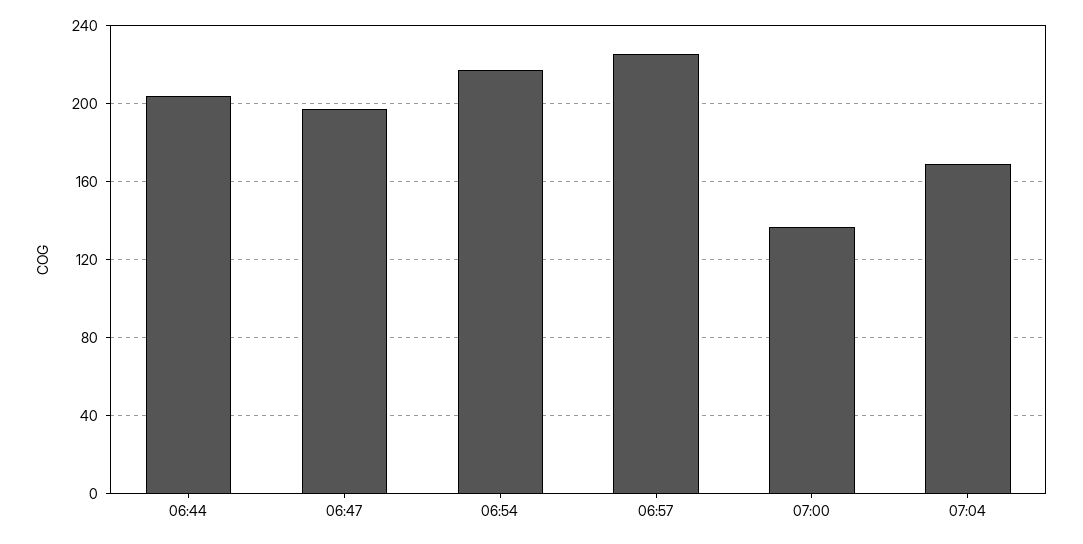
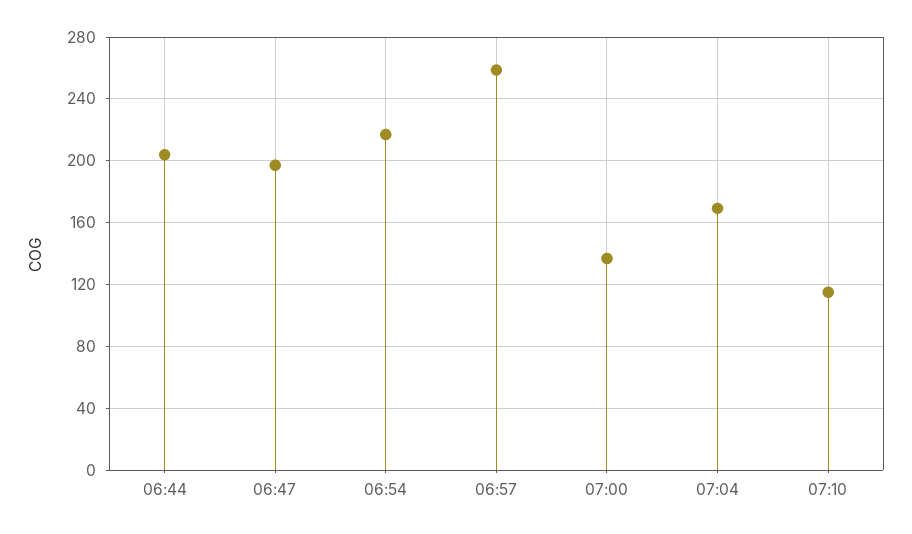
06:57: 225 -> 260
07:10: none -> 115

